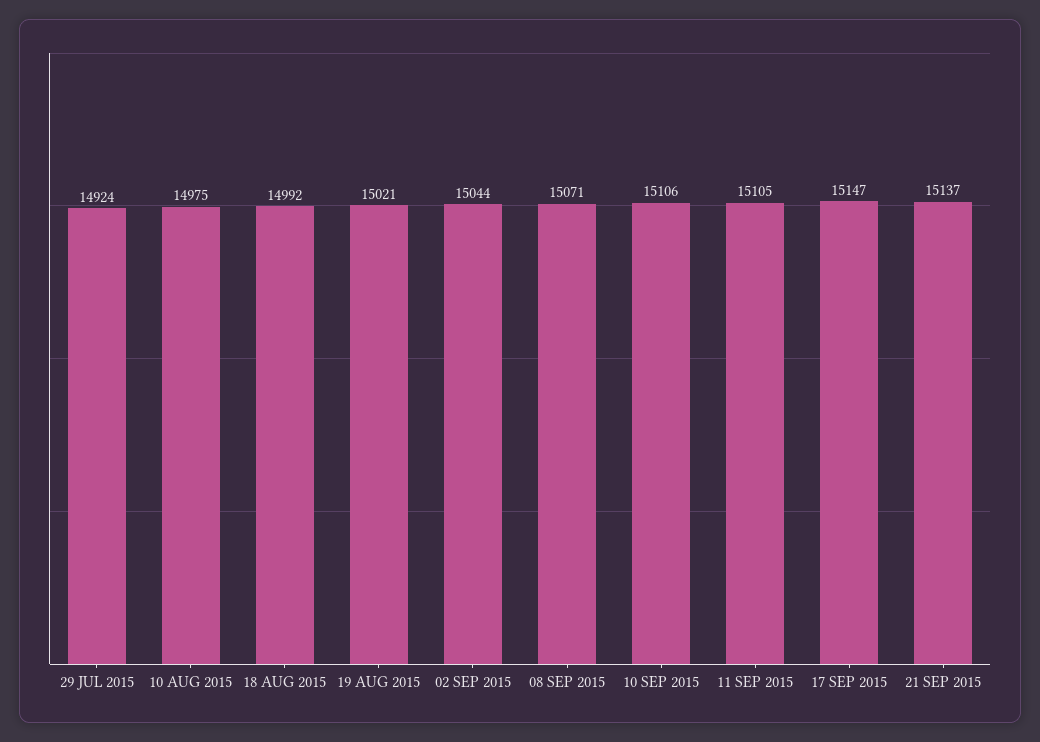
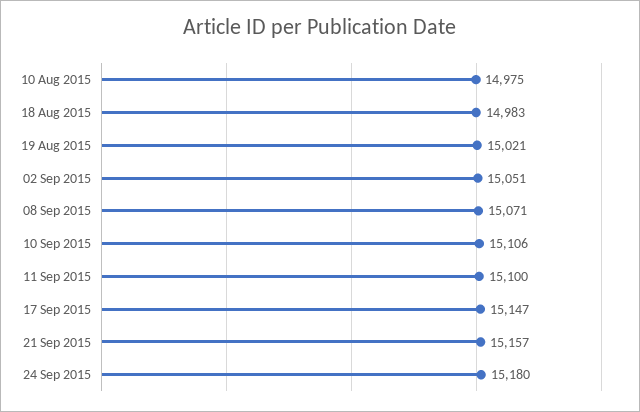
29 JUL 2015: 14924 -> none
18 AUG 2015: 14992 -> 14983
02 SEP 2015: 15044 -> 15051
11 SEP 2015: 15105 -> 15100
21 SEP 2015: 15137 -> 15157
24 Sep 2015: none -> 15180

